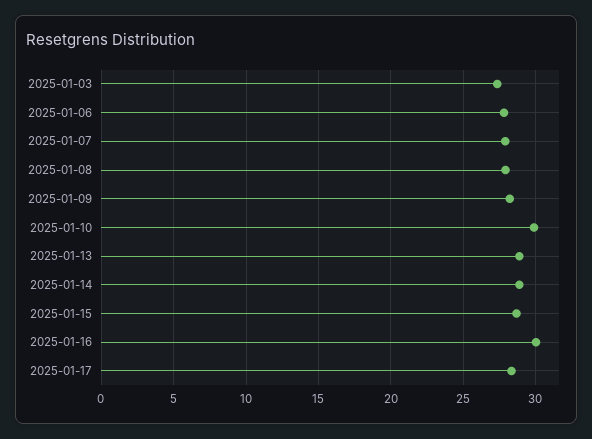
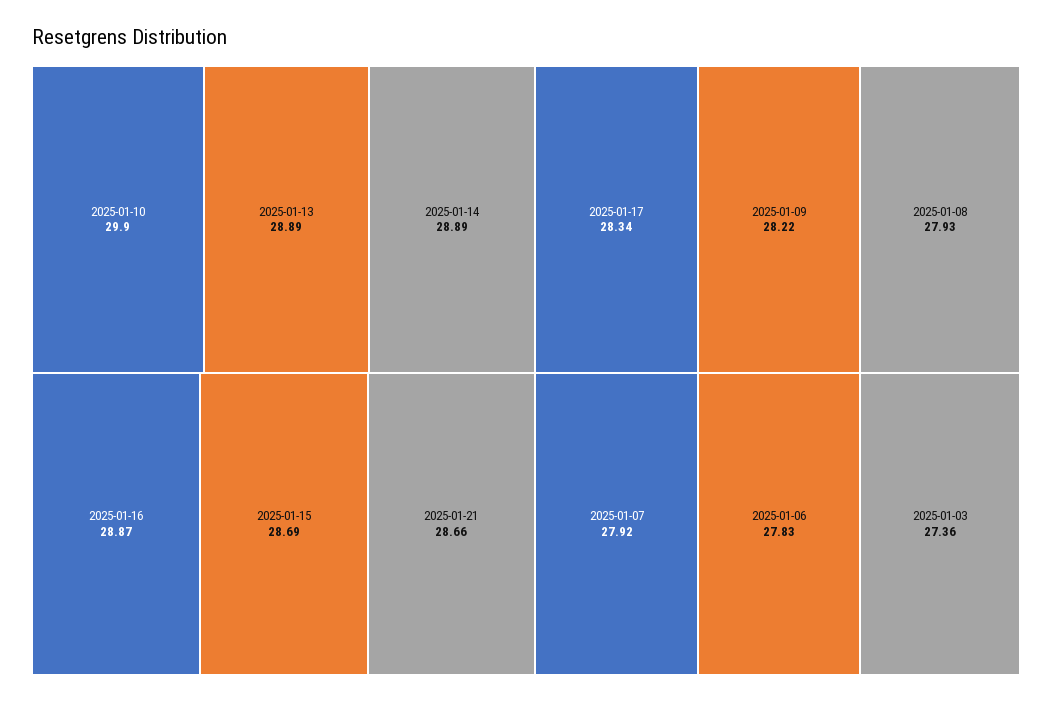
2025-01-16: 30 -> 28.87
2025-01-21: none -> 28.66

